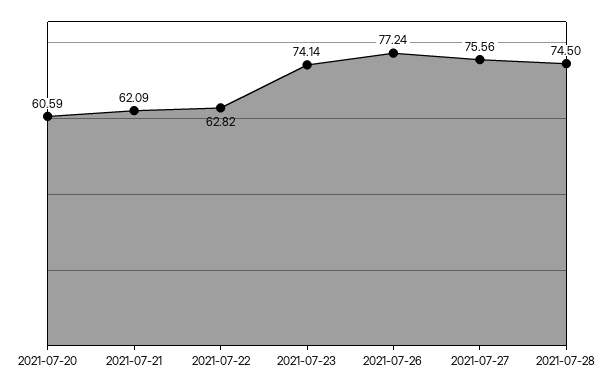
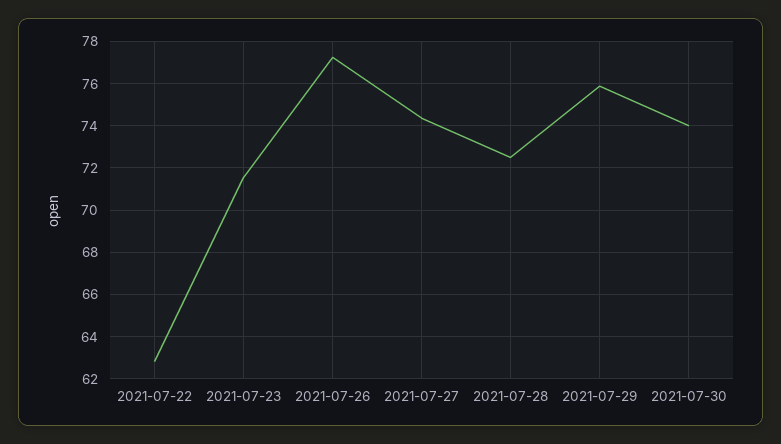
2021-07-20: 60.59 -> none
2021-07-21: 62.09 -> none
2021-07-23: 74.14 -> 71.5
2021-07-27: 75.56 -> 74.5
2021-07-28: 74.5 -> 72.5
2021-07-29: none -> 76
2021-07-30: none -> 74

